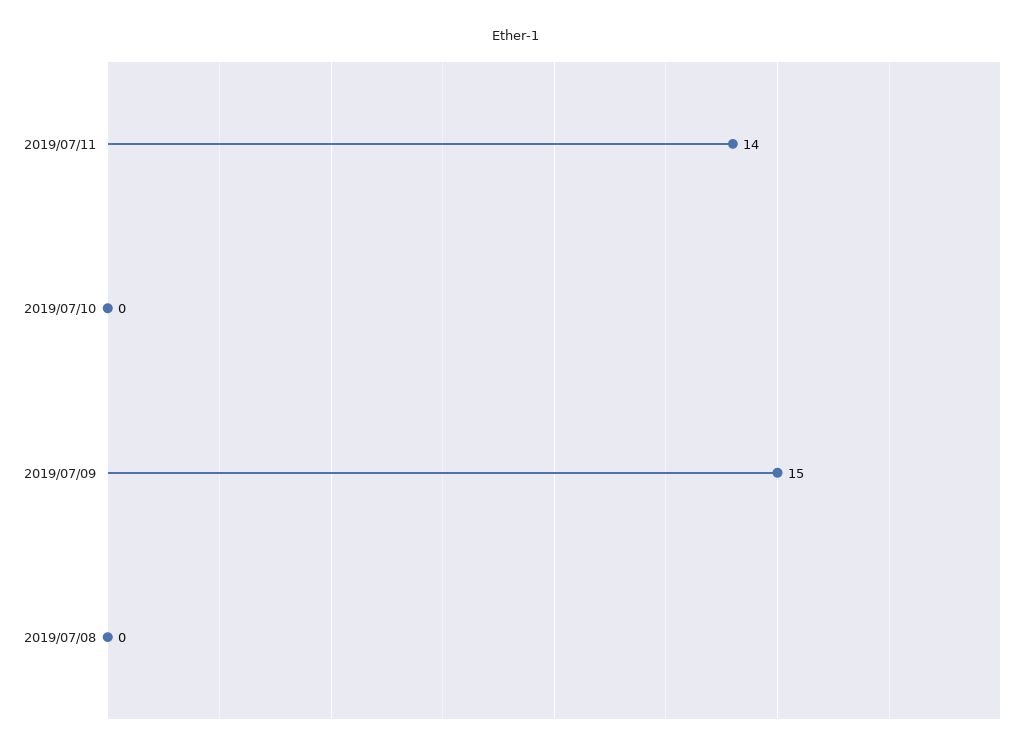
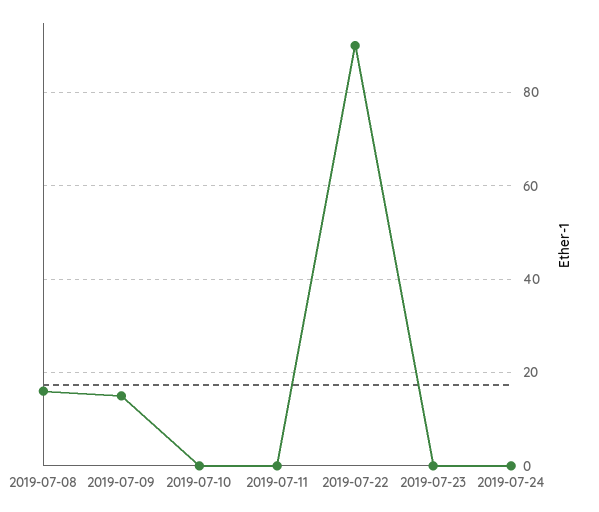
2019/07/11: 14 -> 0
2019/07/08: 0 -> 15
2019-07-22: none -> 90
2019-07-23: none -> 0
2019-07-24: none -> 0

